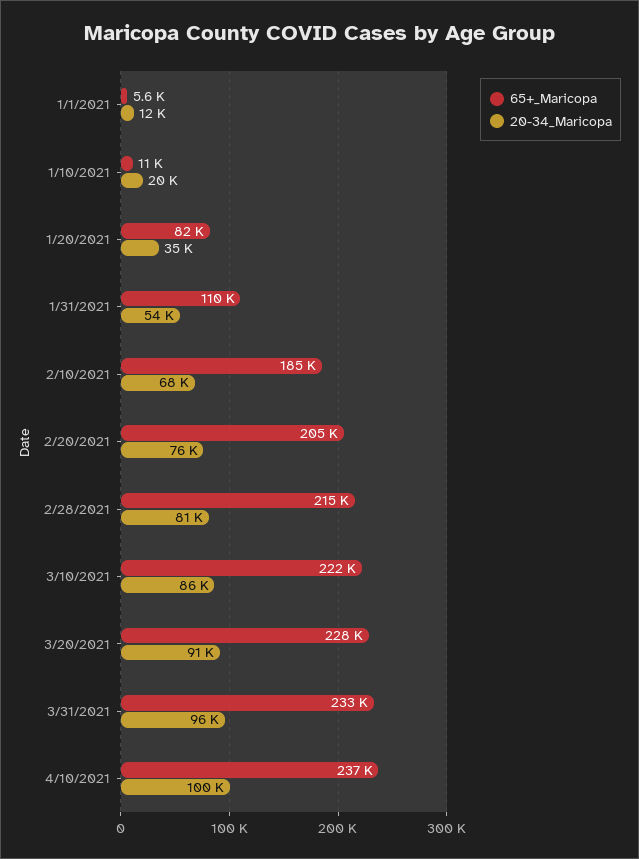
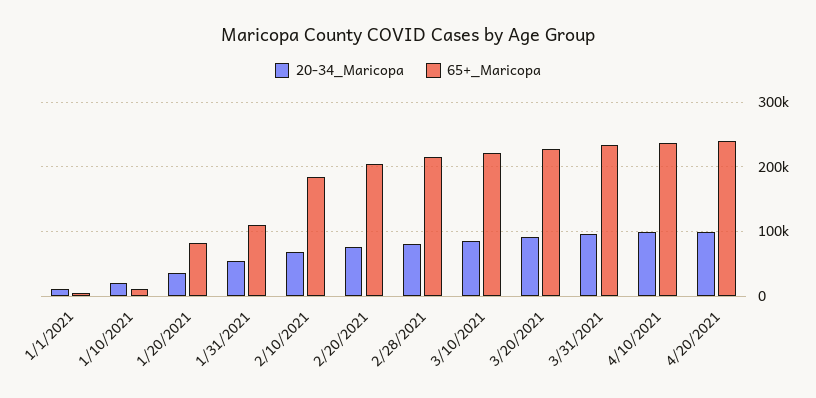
20-34_Maricopa, 4/20/2021: none -> 100000
65+_Maricopa, 4/20/2021: none -> 240000

